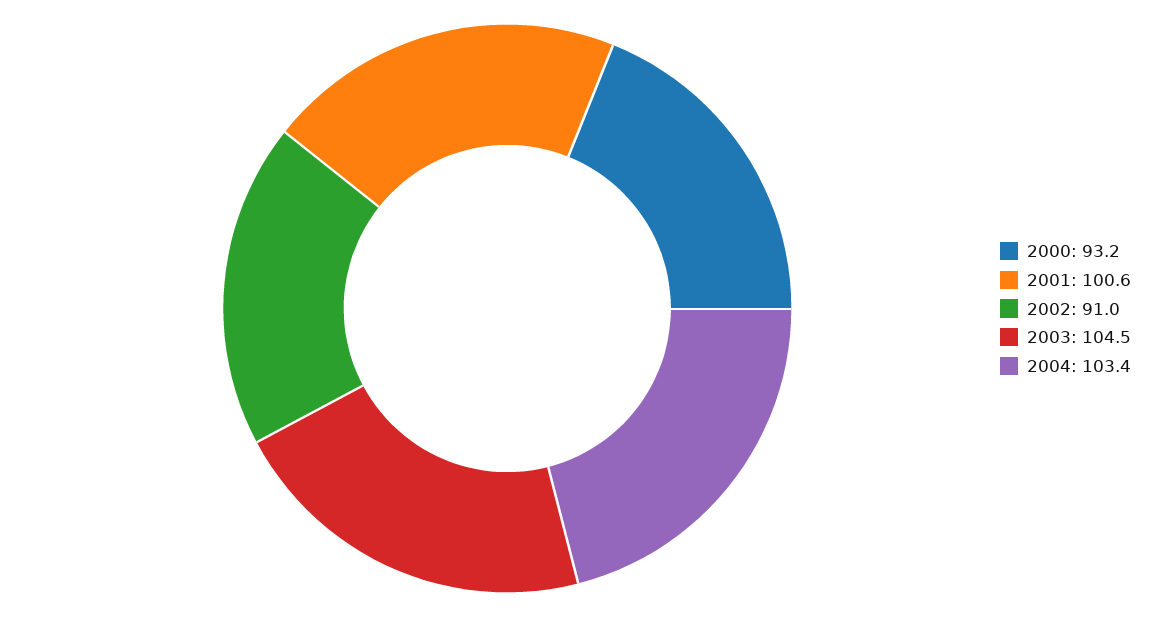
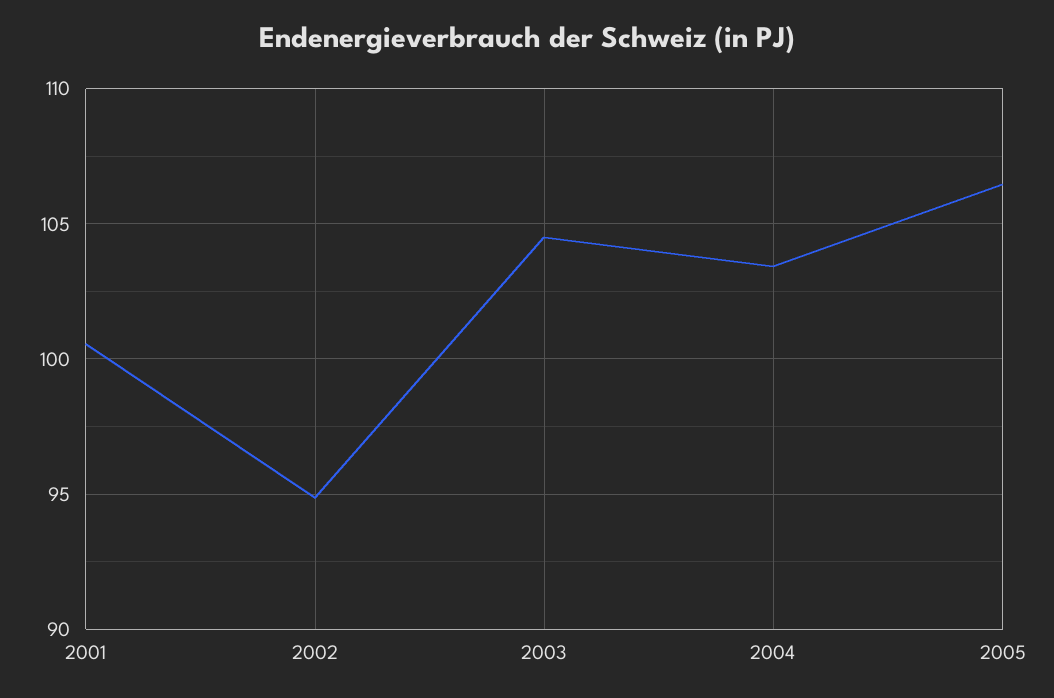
2000: 93.2 -> none
2002: 91 -> 95
2005: none -> 106.5

